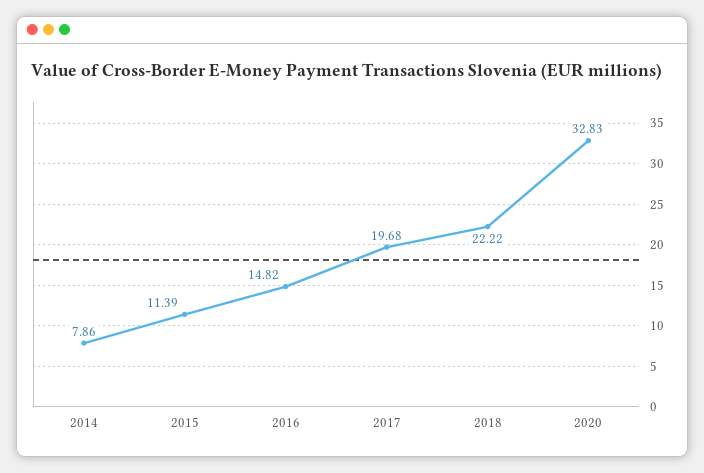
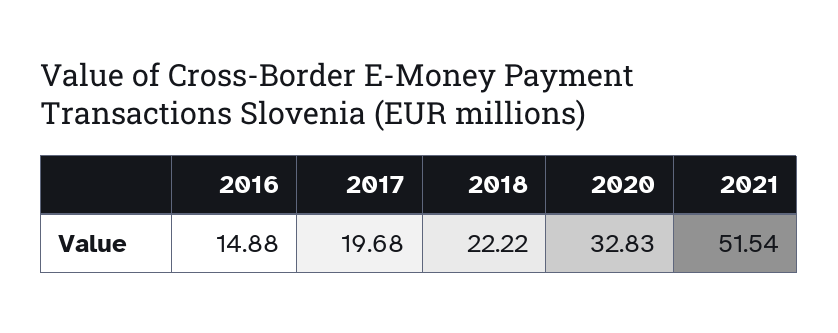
2014: 7.86 -> none
2015: 11.39 -> none
2016: 14.82 -> 14.88
2021: none -> 51.54

